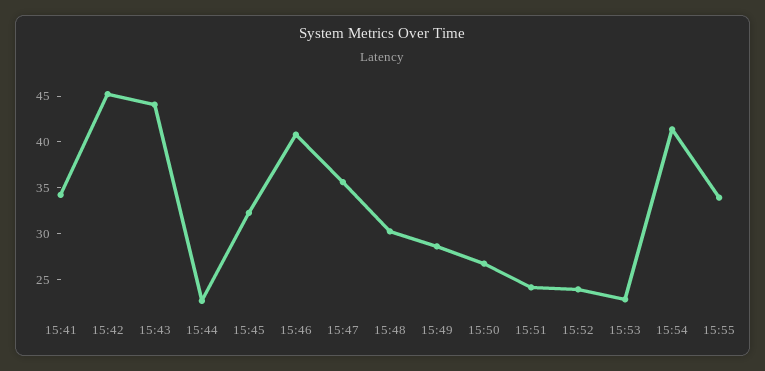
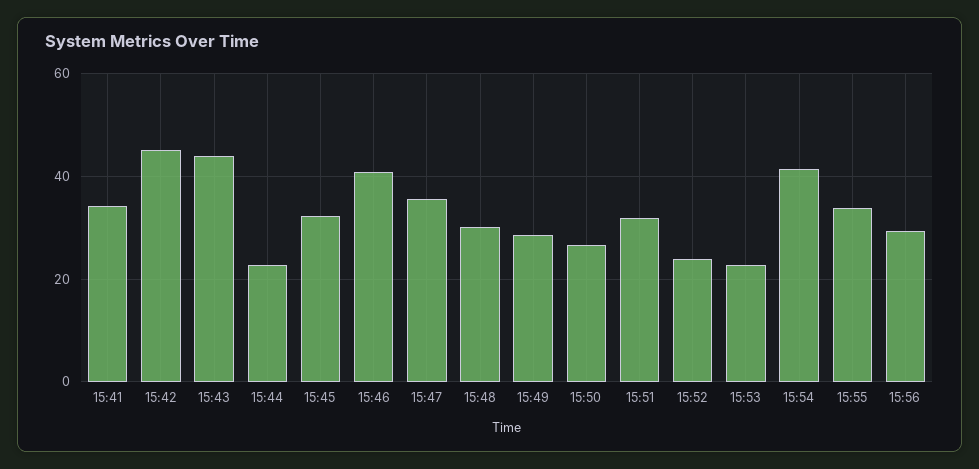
15:51: 24 -> 32
15:56: none -> 30

